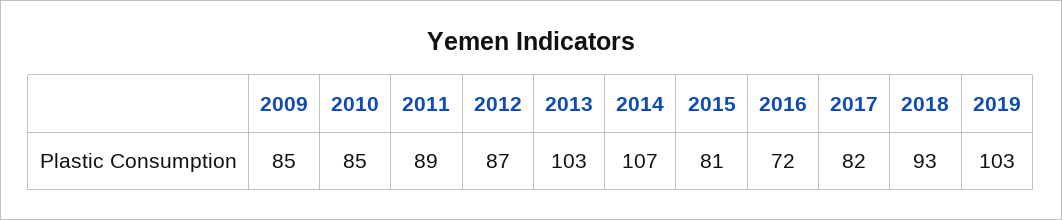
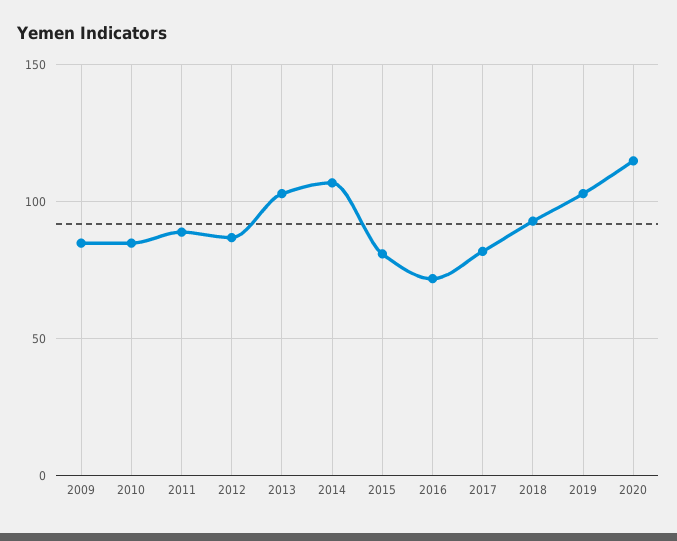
2020: none -> 115

